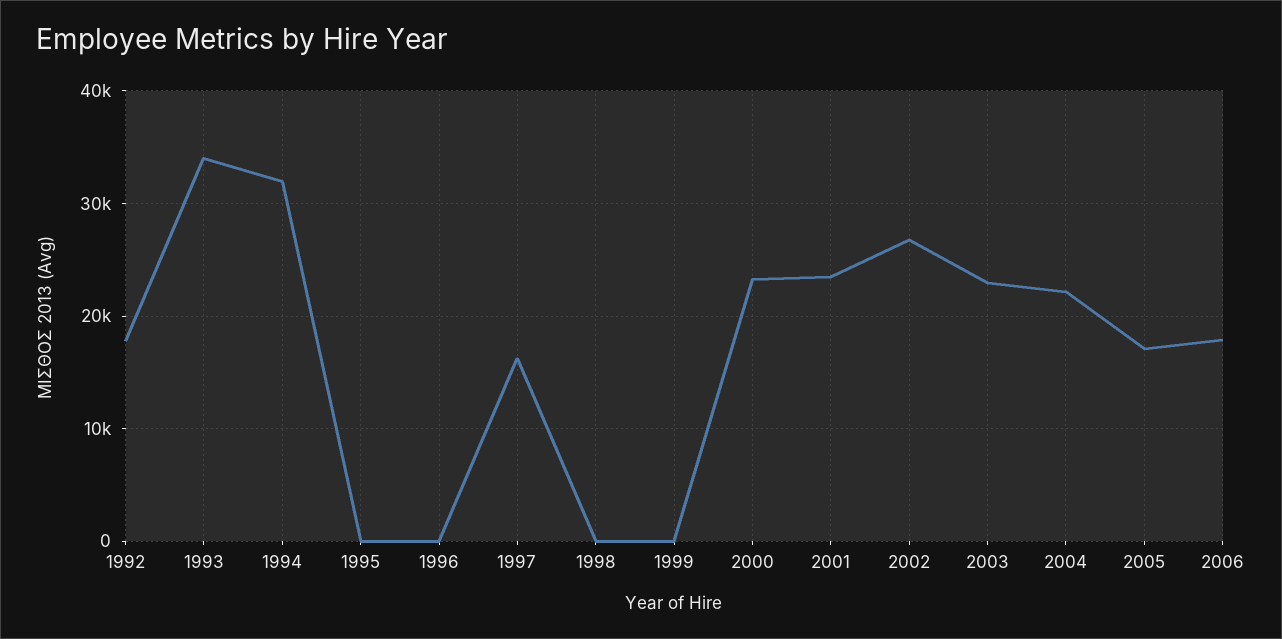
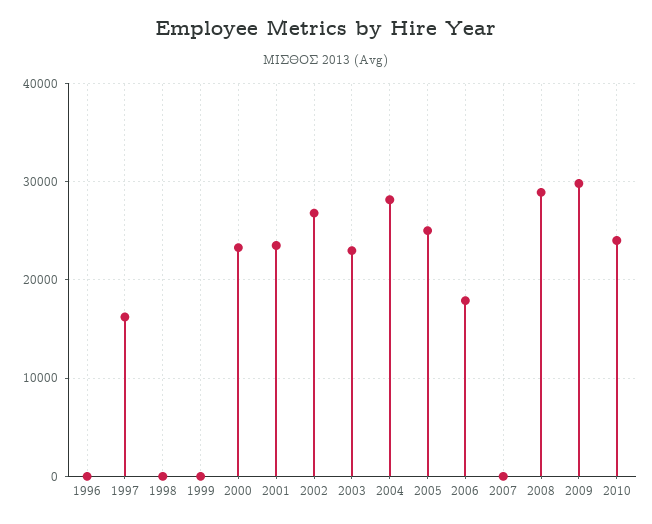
1992: 18000 -> none
1993: 34000 -> none
1994: 32000 -> none
1995: 0 -> none
2004: 22000 -> 28000
2005: 17000 -> 25000
2007: none -> 0
2008: none -> 29000
2009: none -> 30000
2010: none -> 24000

